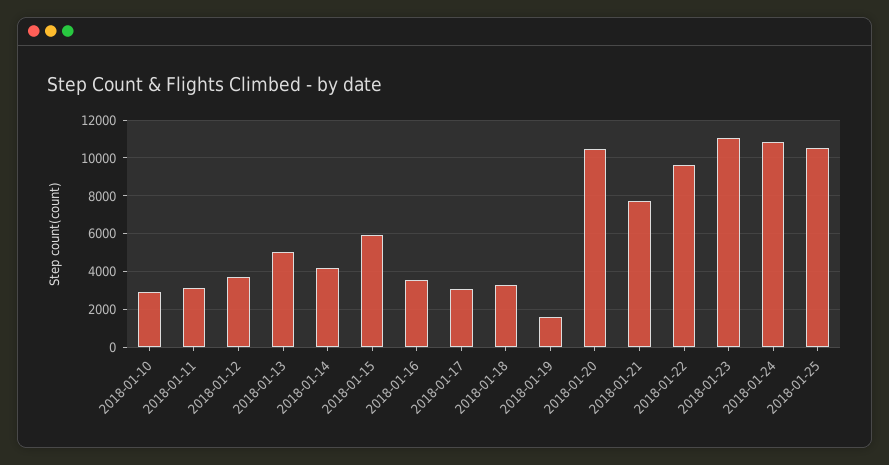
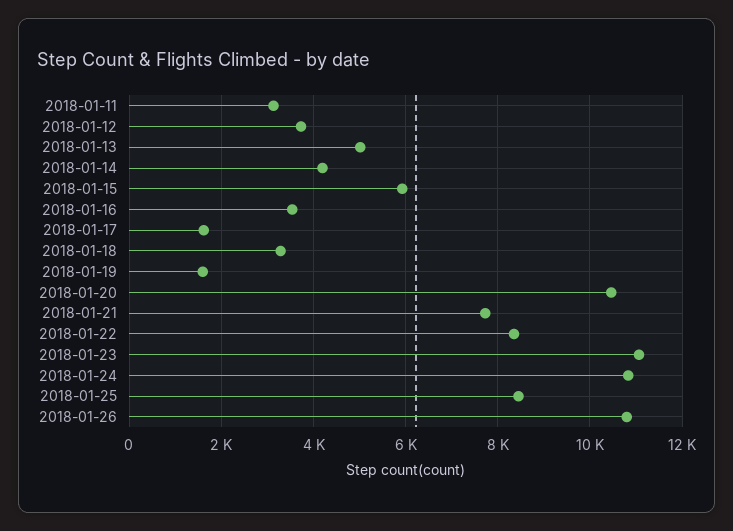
2018-01-10: 3000 -> none
2018-01-17: 3000 -> 1600
2018-01-22: 9500 -> 8400
2018-01-25: 10500 -> 8400
2018-01-26: none -> 10800

